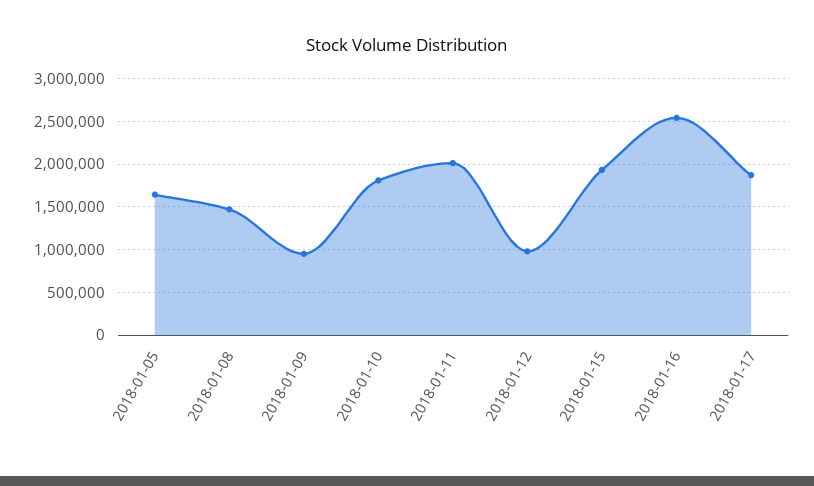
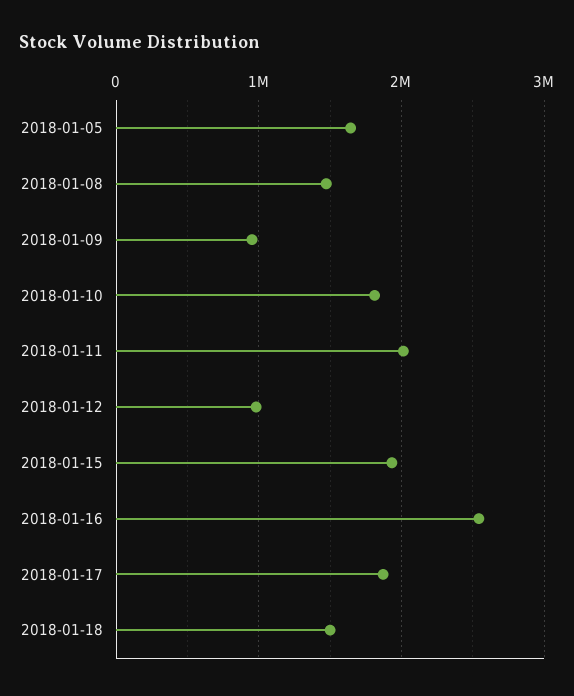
2018-01-18: none -> 1500000

